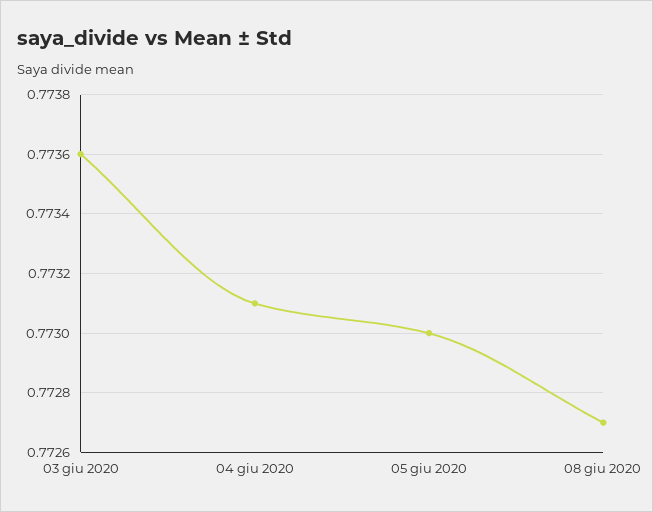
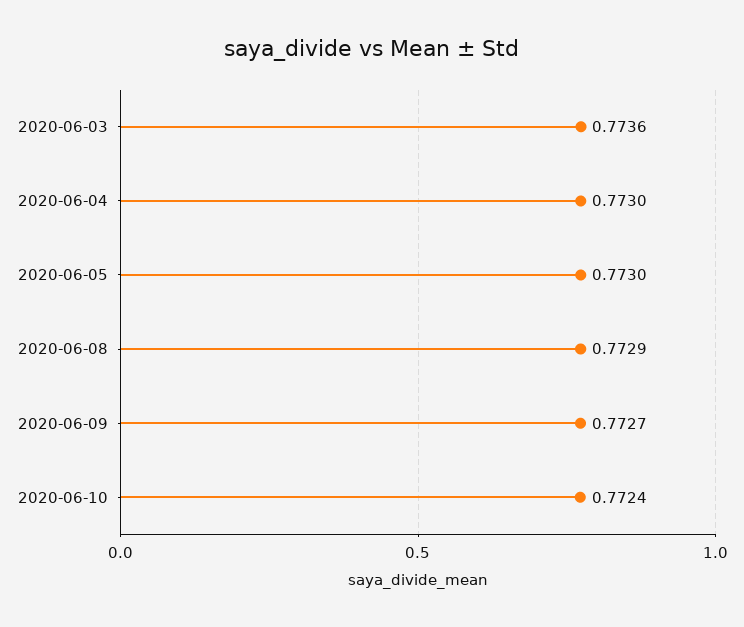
04 giu 2020: 0.7731 -> 0.773
08 giu 2020: 0.7727 -> 0.7729
2020-06-09: none -> 0.7727
2020-06-10: none -> 0.7724

